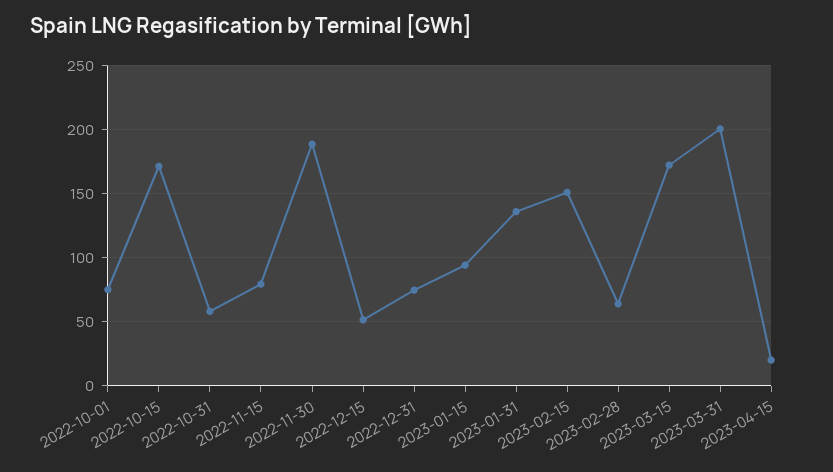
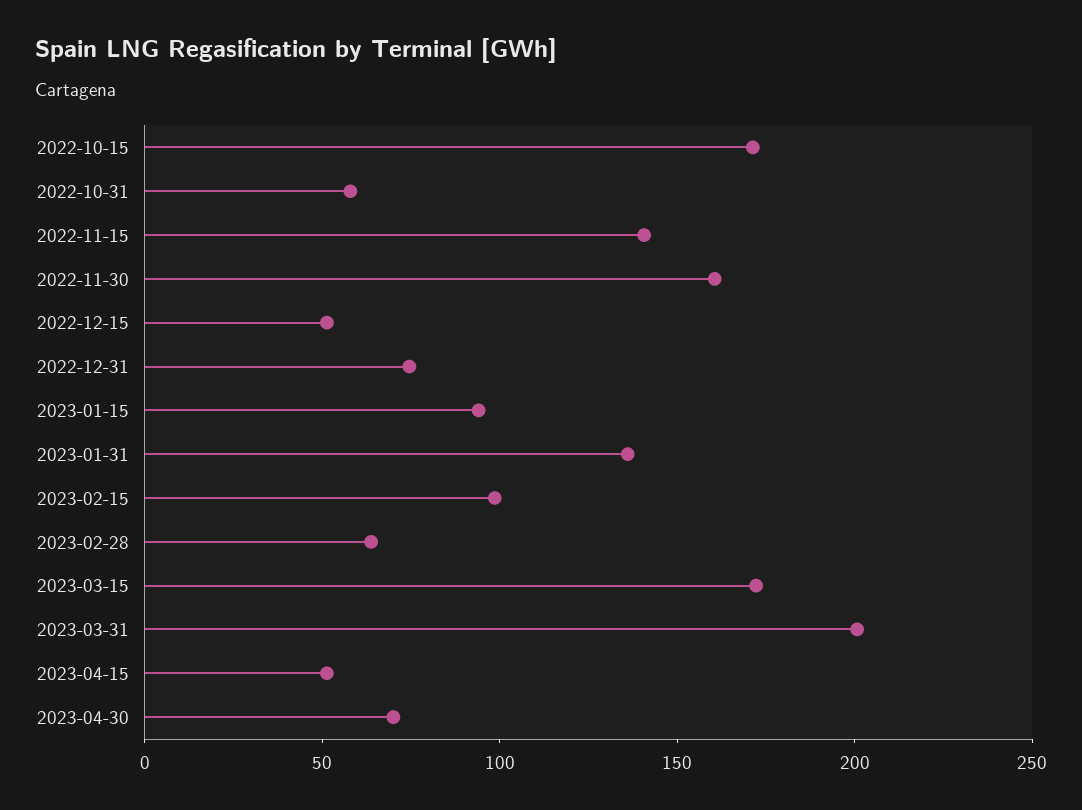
2022-10-01: 75 -> none
2022-11-15: 80 -> 140
2022-11-30: 190 -> 160
2023-02-15: 150 -> 100
2023-04-15: 20 -> 50
2023-04-30: none -> 70

